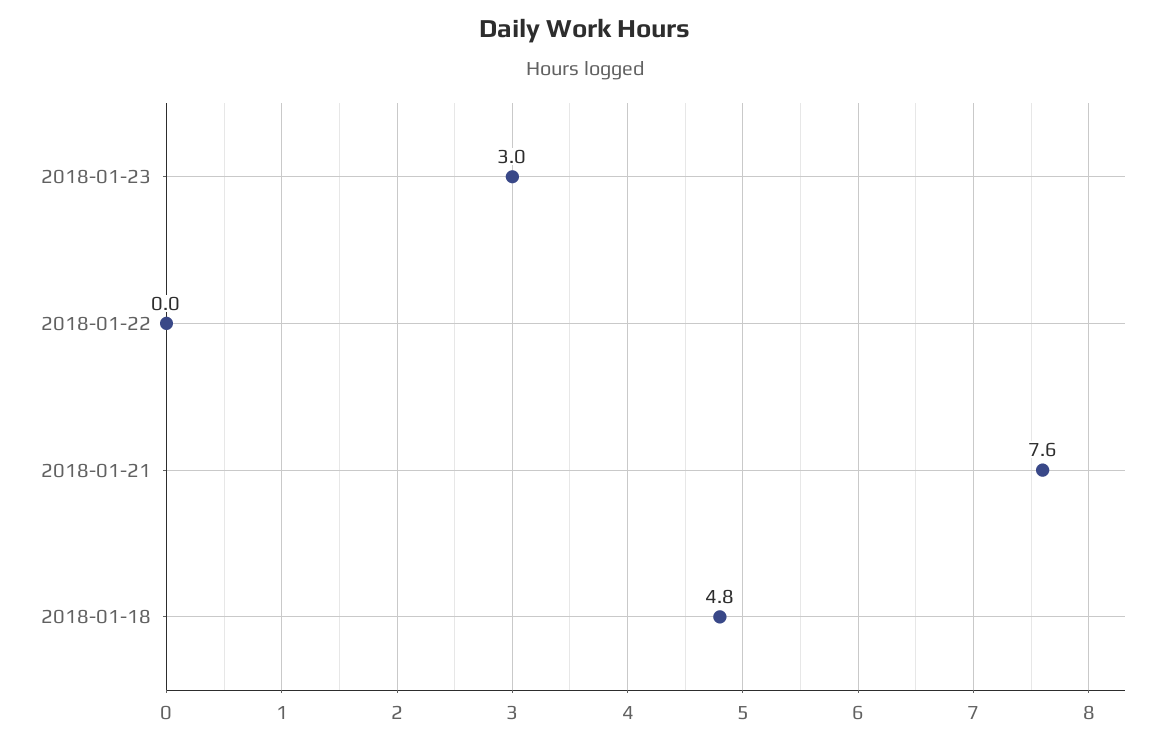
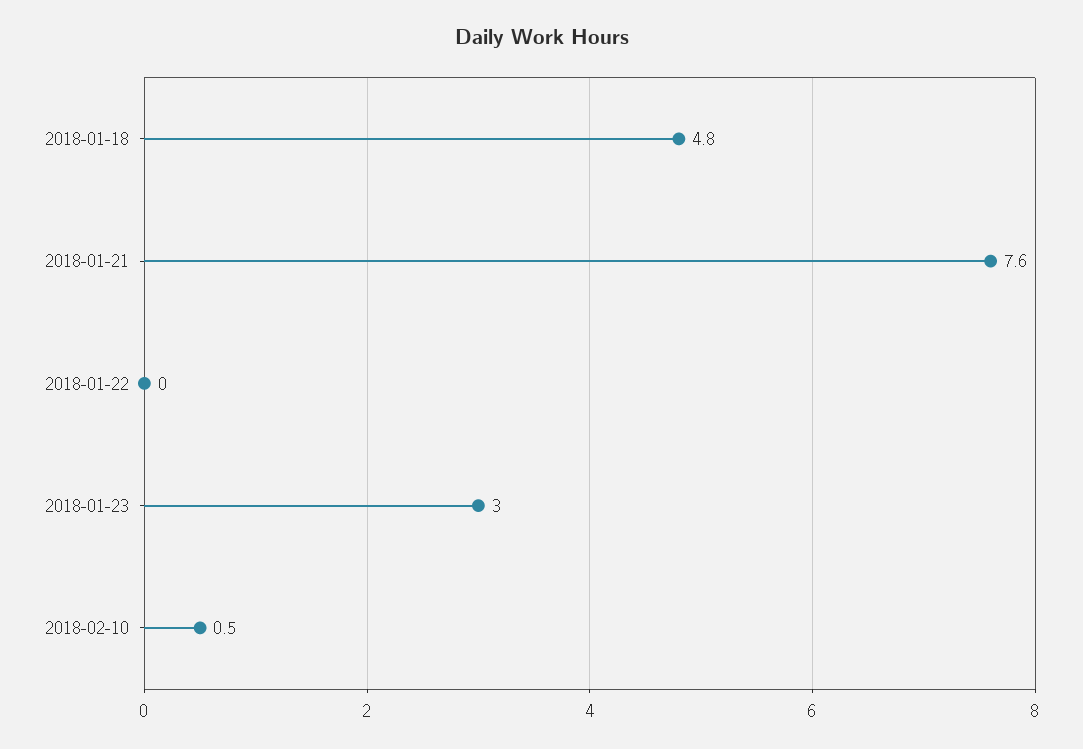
2018-02-10: none -> 0.5

